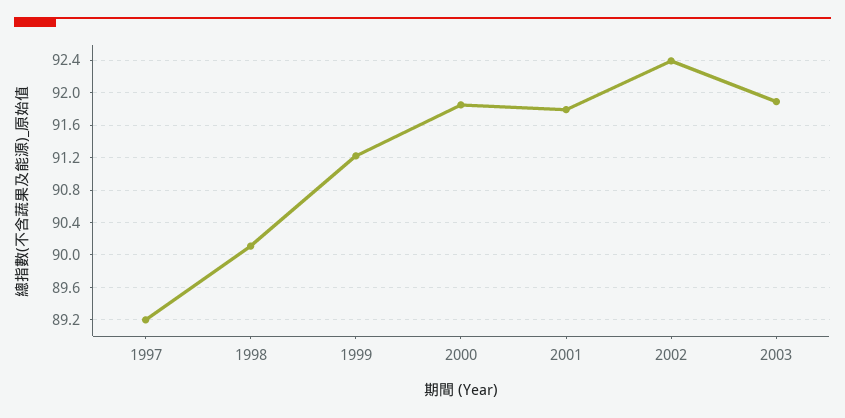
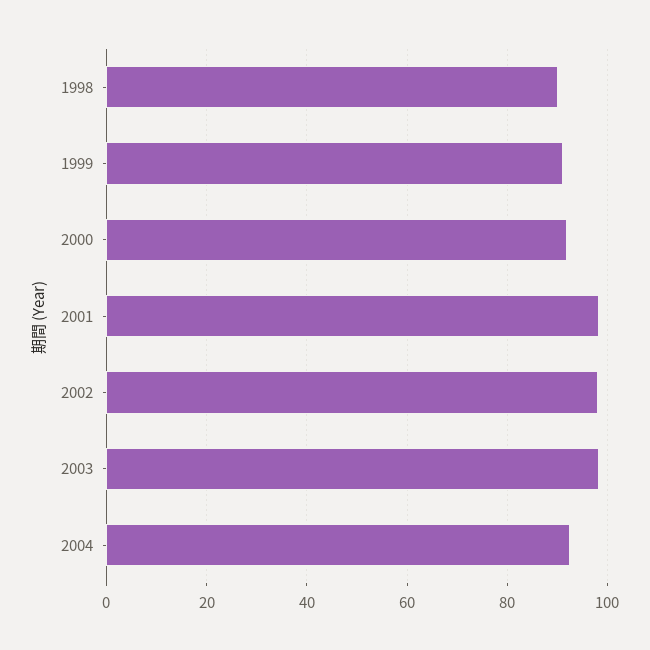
1997: 89.2 -> none
2001: 91.8 -> 98
2002: 92.4 -> 98
2003: 91.9 -> 98
2004: none -> 92

